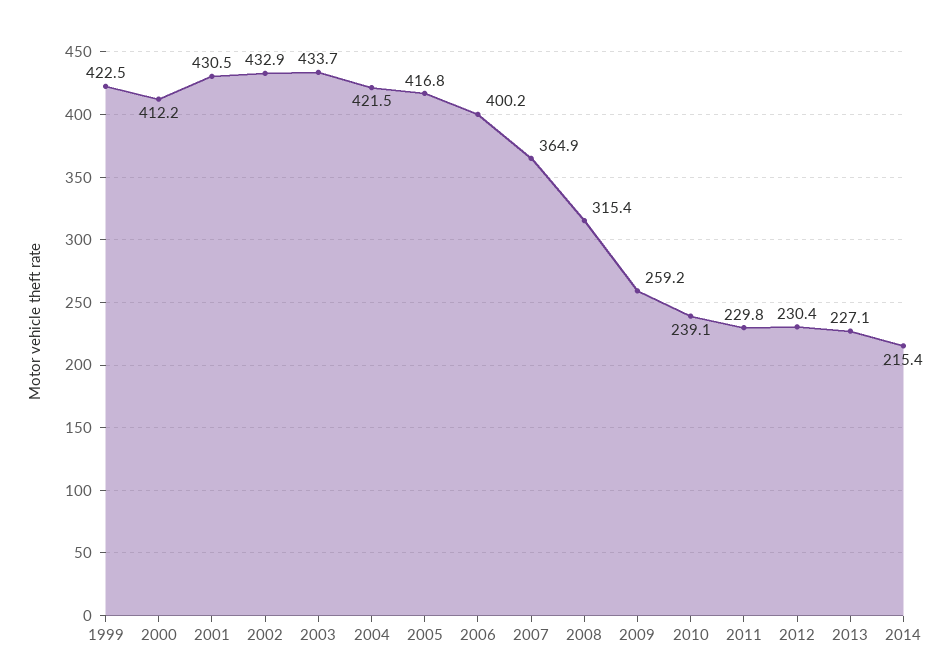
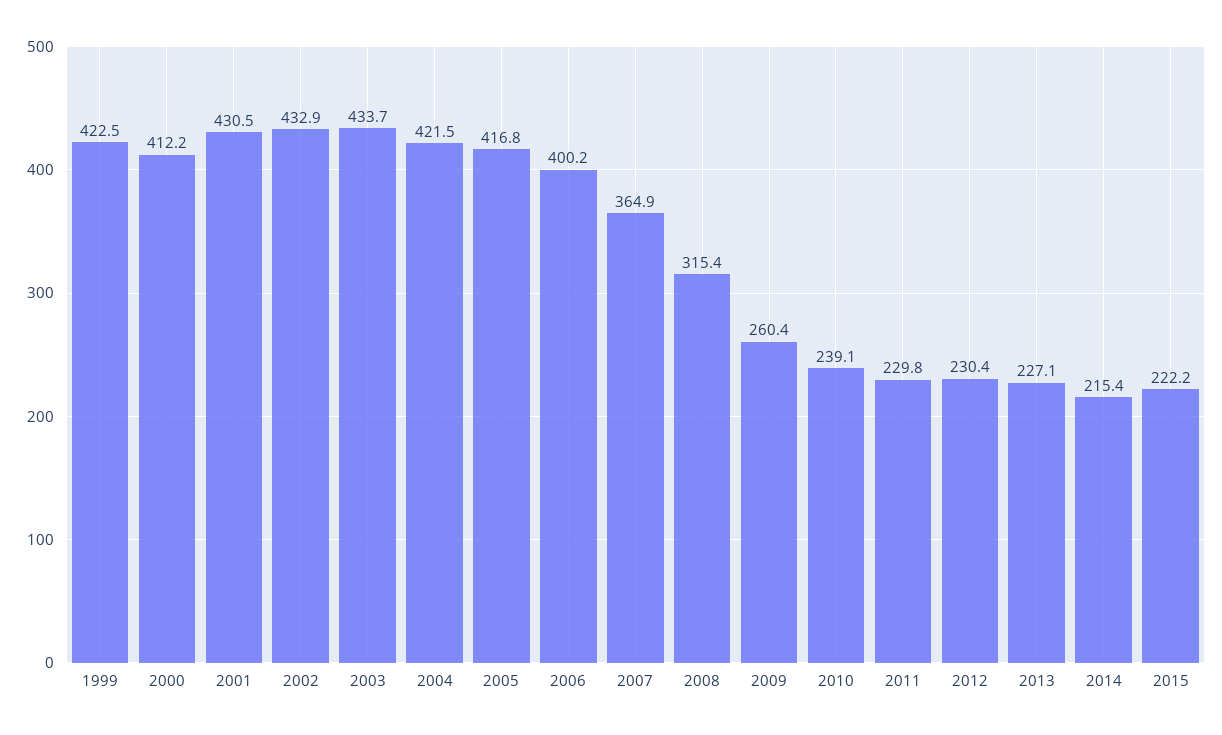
2009: 259.2 -> 260.4
2015: none -> 222.2

